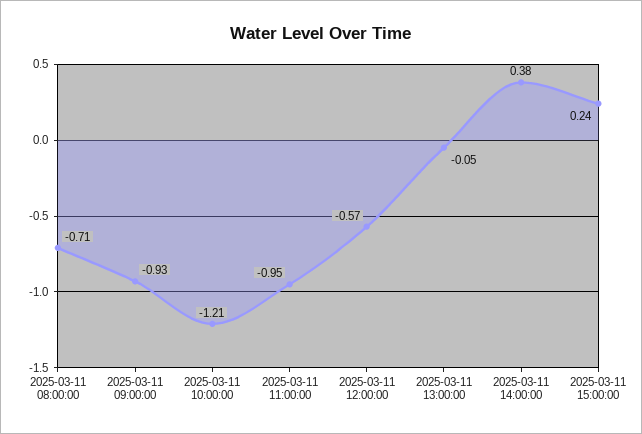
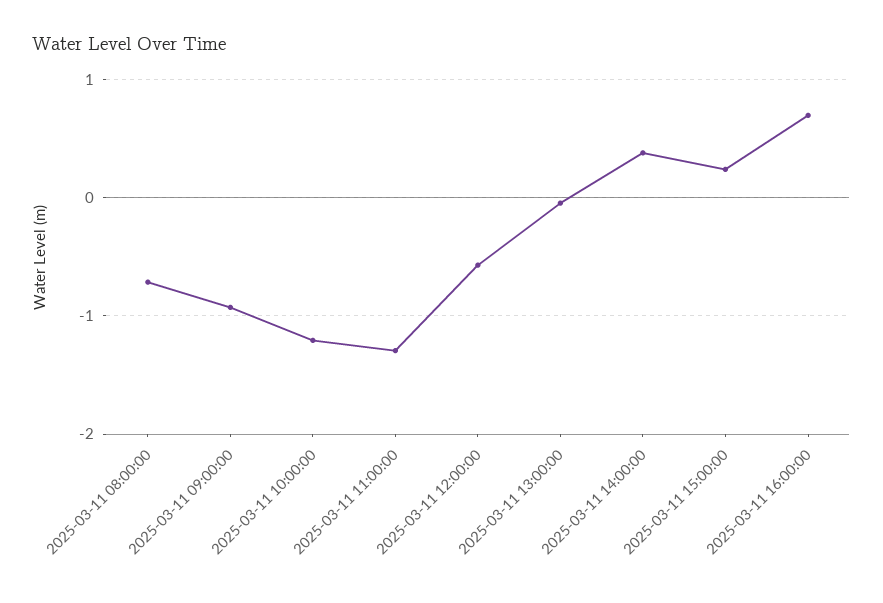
2025-03-11 11:00:00: -0.95 -> -1.3
2025-03-11 16:00:00: none -> 0.7

